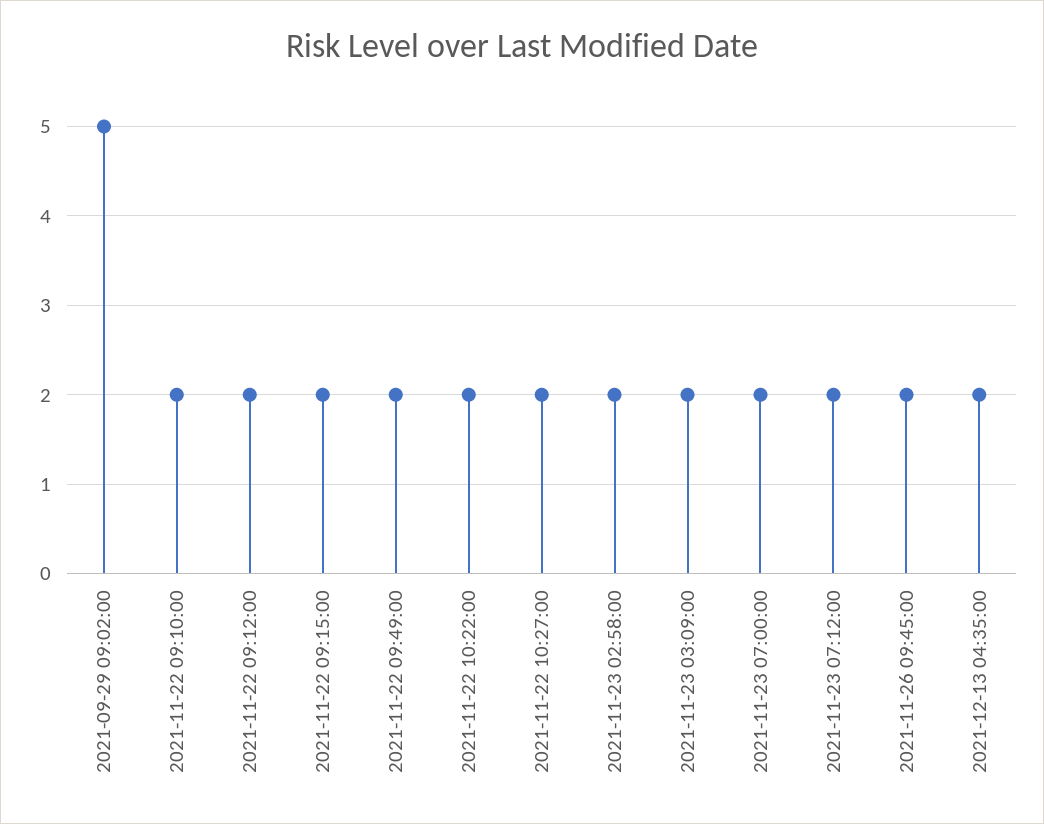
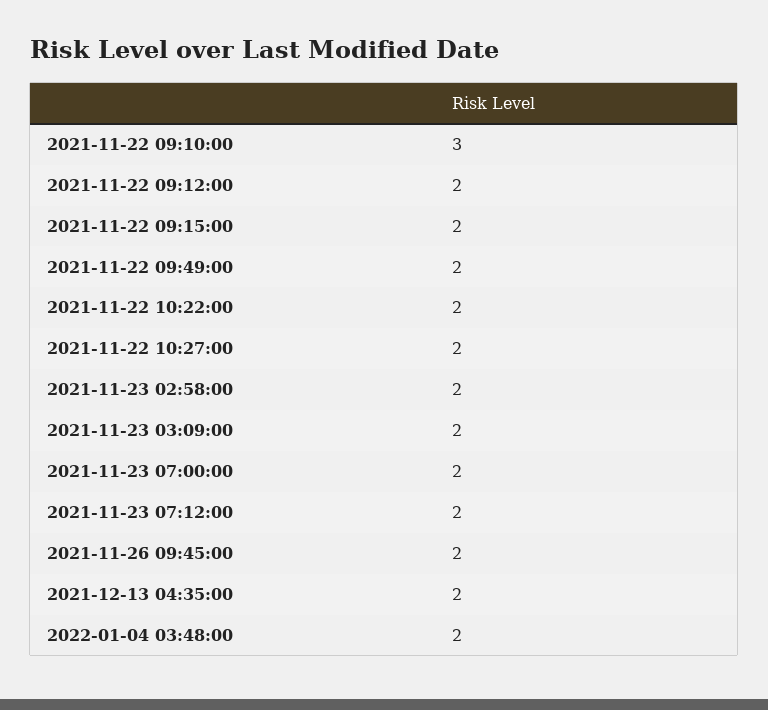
2021-09-29 09:02:00: 5 -> none
2021-11-22 09:10:00: 2 -> 3
2022-01-04 03:48:00: none -> 2

